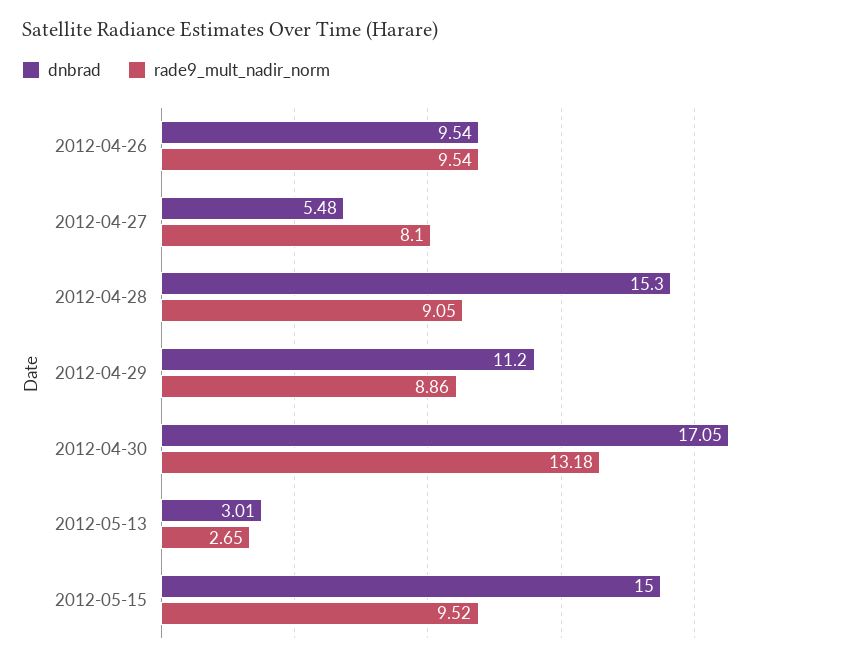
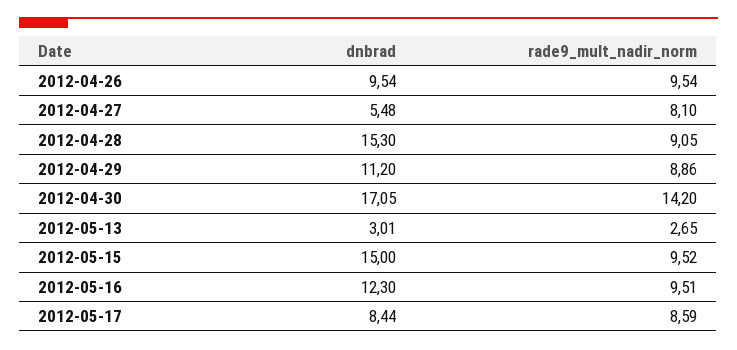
rade9_mult_nadir_norm, 2012-04-30: 13.18 -> 14.2
dnbrad, 2012-05-16: none -> 12.3
rade9_mult_nadir_norm, 2012-05-16: none -> 9.51
dnbrad, 2012-05-17: none -> 8.44
rade9_mult_nadir_norm, 2012-05-17: none -> 8.59

